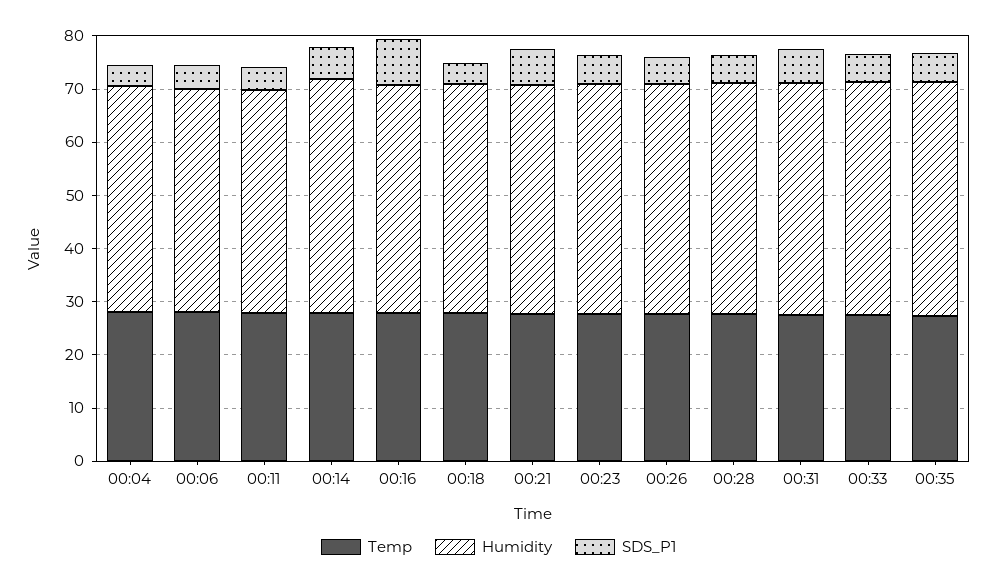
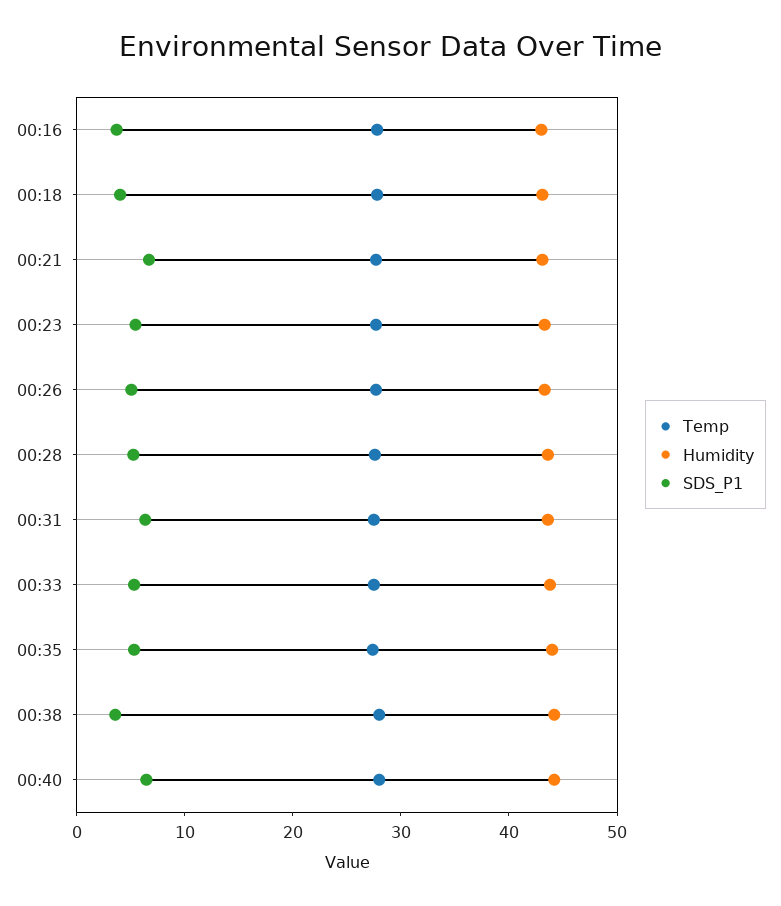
Temp, 00:04: 28 -> none
Humidity, 00:04: 42 -> none
SDS_P1, 00:04: 4 -> none
Temp, 00:06: 28 -> none
Humidity, 00:06: 42 -> none
SDS_P1, 00:06: 4 -> none
Temp, 00:11: 28 -> none
Humidity, 00:11: 42 -> none
SDS_P1, 00:11: 4 -> none
Temp, 00:14: 28 -> none
Humidity, 00:14: 44 -> none
SDS_P1, 00:14: 6 -> none
SDS_P1, 00:16: 8 -> 4
Temp, 00:38: none -> 28
Humidity, 00:38: none -> 44
SDS_P1, 00:38: none -> 4
Temp, 00:40: none -> 28
Humidity, 00:40: none -> 44
SDS_P1, 00:40: none -> 6

